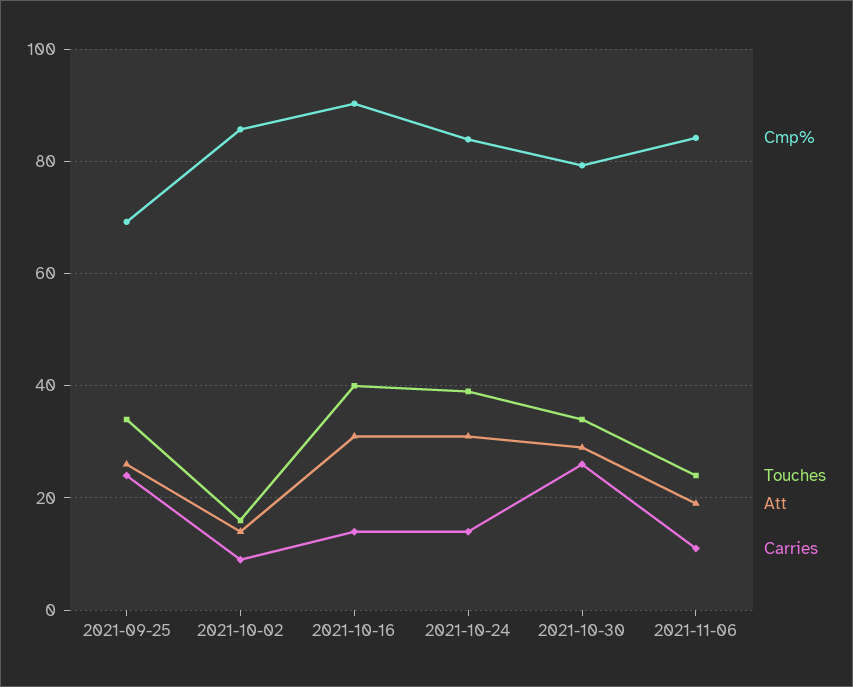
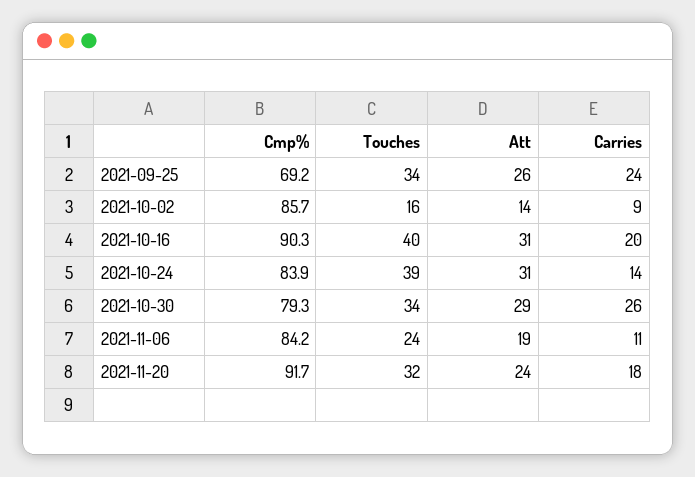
Carries, 2021-10-16: 14 -> 20
Cmp%, 2021-11-20: none -> 91.7
Touches, 2021-11-20: none -> 32
Att, 2021-11-20: none -> 24
Carries, 2021-11-20: none -> 18

